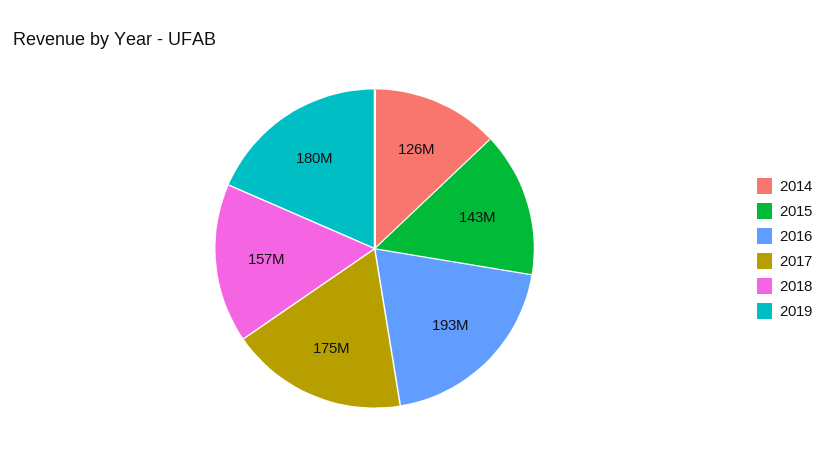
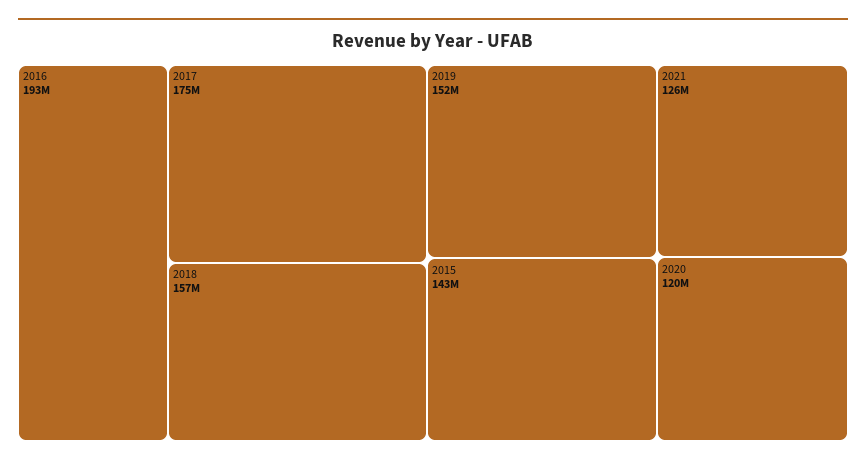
2014: 126000000 -> none
2019: 180000000 -> 152000000
2021: none -> 126000000
2020: none -> 120000000

